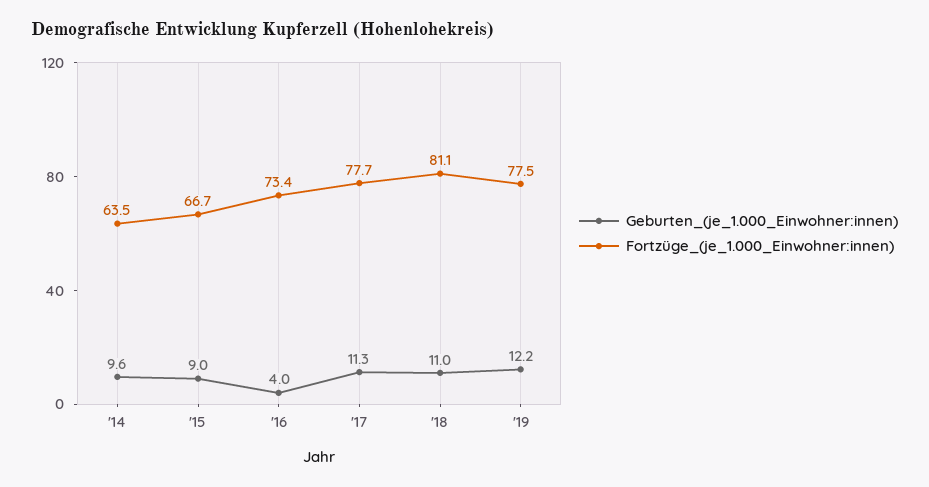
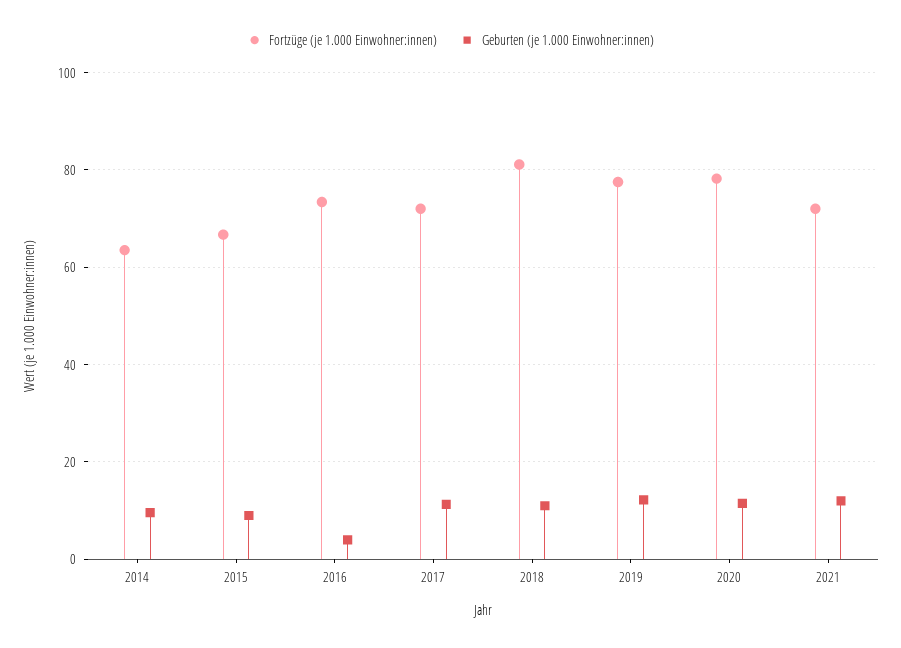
Fortzüge_(je_1.000_Einwohner:innen), '17: 77.7 -> 72
Fortzüge_(je_1.000_Einwohner:innen), 2020: none -> 78
Geburten_(je_1.000_Einwohner:innen), 2020: none -> 12
Fortzüge_(je_1.000_Einwohner:innen), 2021: none -> 72
Geburten_(je_1.000_Einwohner:innen), 2021: none -> 12

